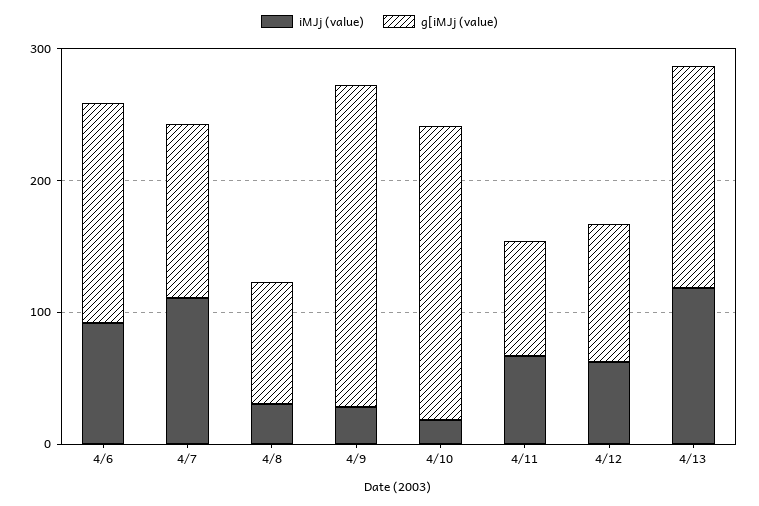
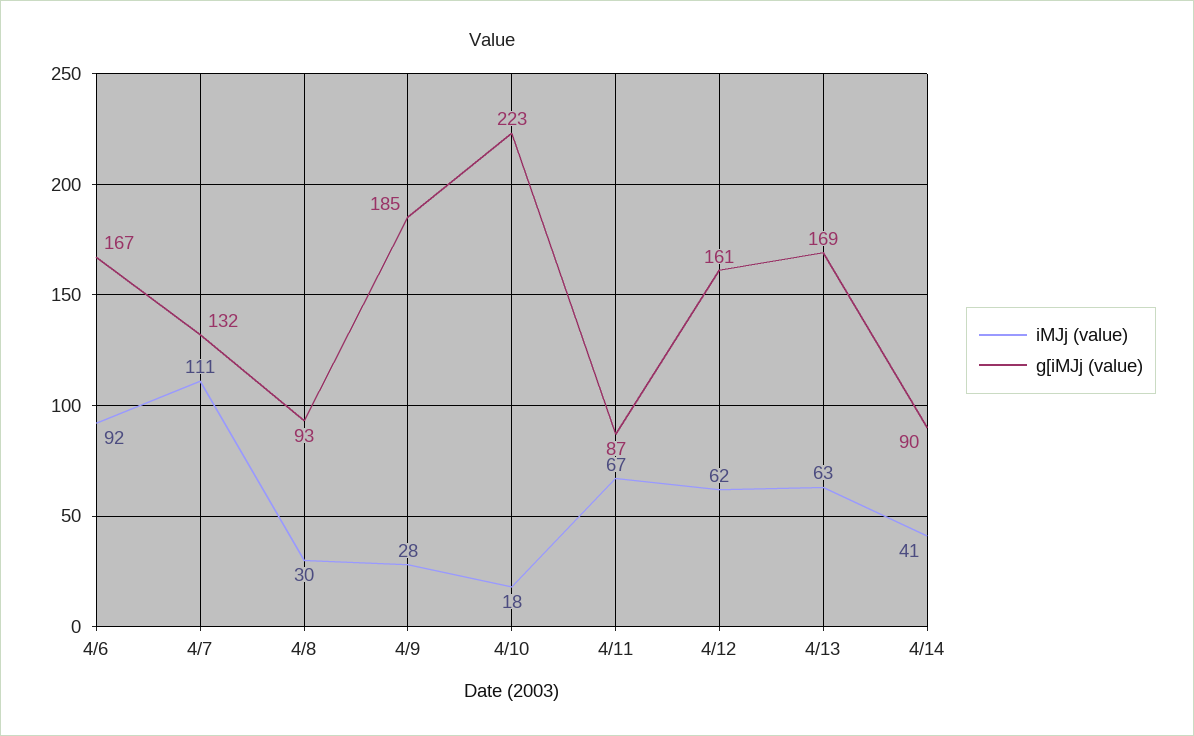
g[iMJj (value), 4/9: 240 -> 185
g[iMJj (value), 4/12: 100 -> 161
iMJj (value), 4/13: 120 -> 63
iMJj (value), 4/14: none -> 41
g[iMJj (value), 4/14: none -> 90

